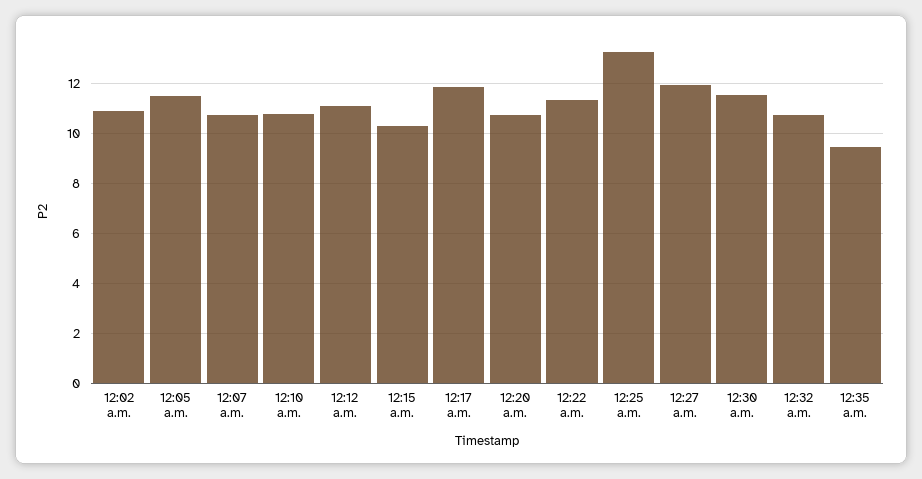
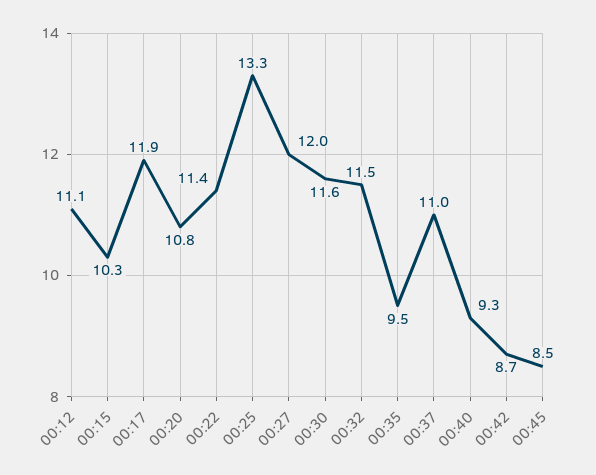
12:02 a.m.: 11 -> none
12:05 a.m.: 11.5 -> none
12:07 a.m.: 10.75 -> none
12:10 a.m.: 10.75 -> none
12:32 a.m.: 10.75 -> 11.5
00:37: none -> 11
00:40: none -> 9.3
00:42: none -> 8.7
00:45: none -> 8.5

